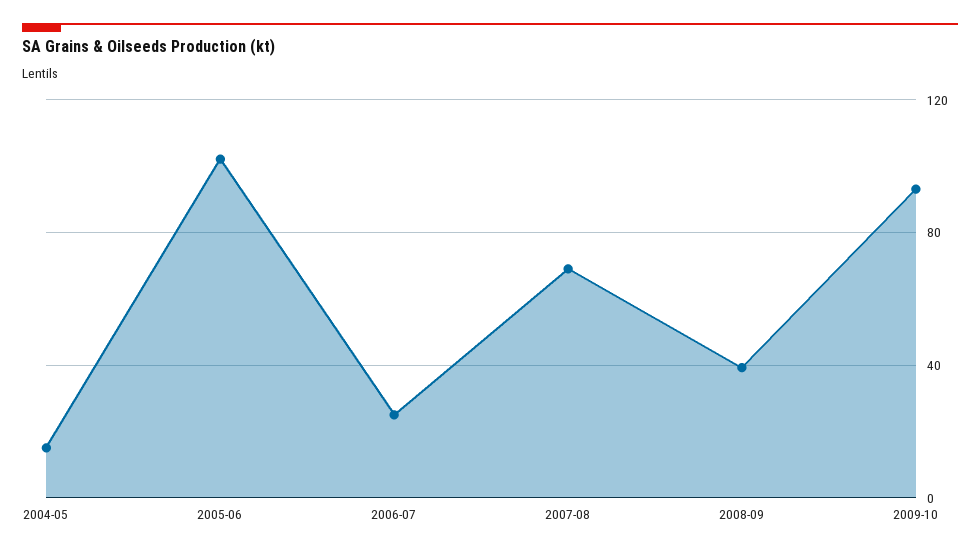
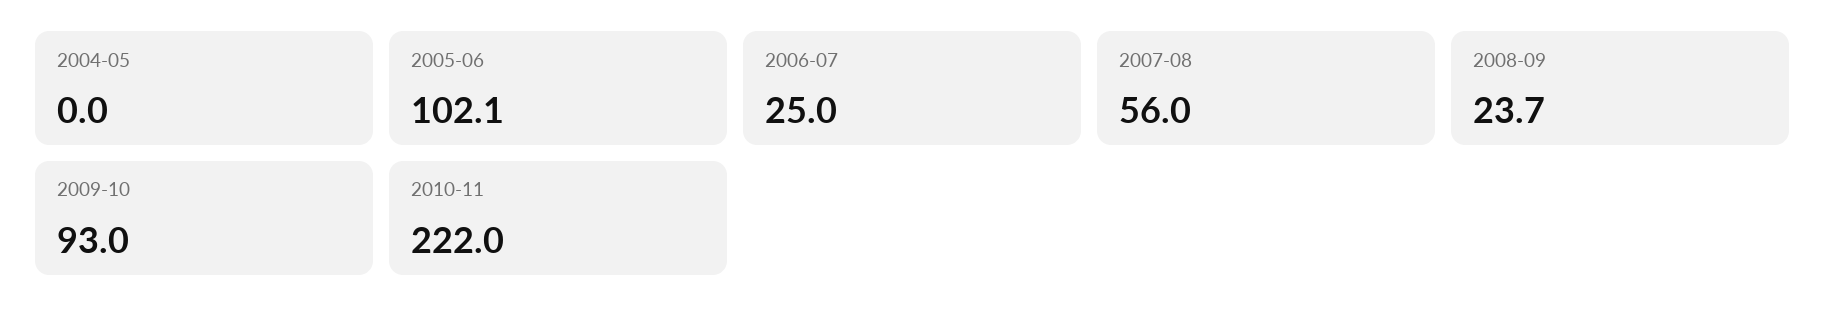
2004-05: 15 -> 0
2007-08: 70 -> 56
2008-09: 40 -> 23.7
2010-11: none -> 222

